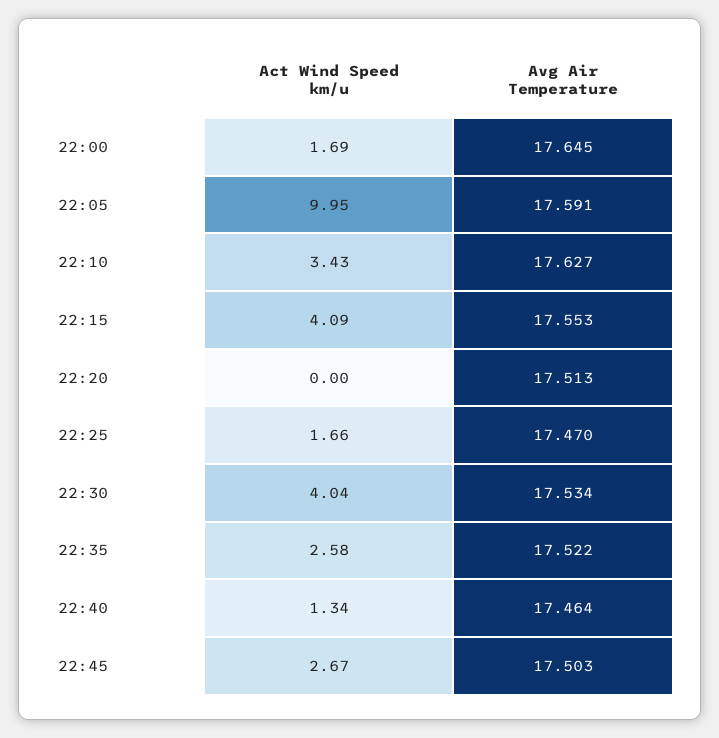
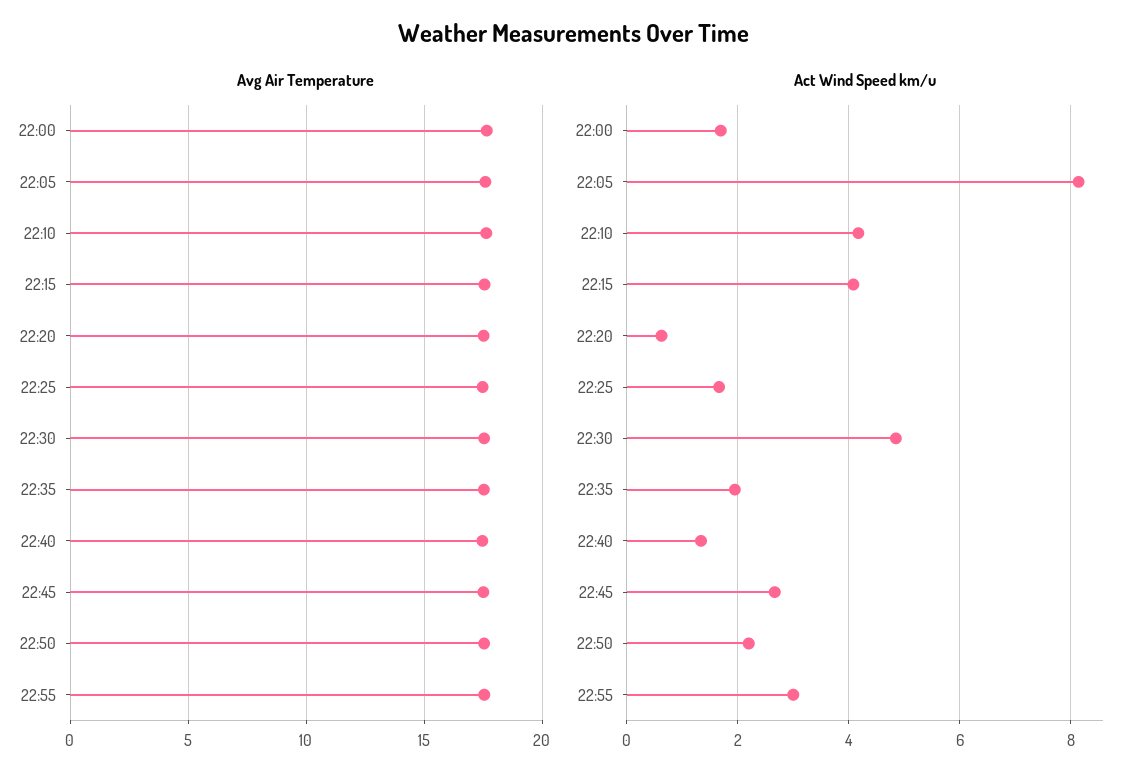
Act Wind Speed km/u, 22:05: 9.95 -> 8.2
Act Wind Speed km/u, 22:10: 3.43 -> 4.2
Act Wind Speed km/u, 22:20: 0 -> 0.6
Act Wind Speed km/u, 22:30: 4.04 -> 4.8
Act Wind Speed km/u, 22:35: 2.58 -> 2
Avg Air Temperature, 22:50: none -> 17.5
Avg Air Temperature, 22:55: none -> 17.5
Act Wind Speed km/u, 22:50: none -> 2.2
Act Wind Speed km/u, 22:55: none -> 3

